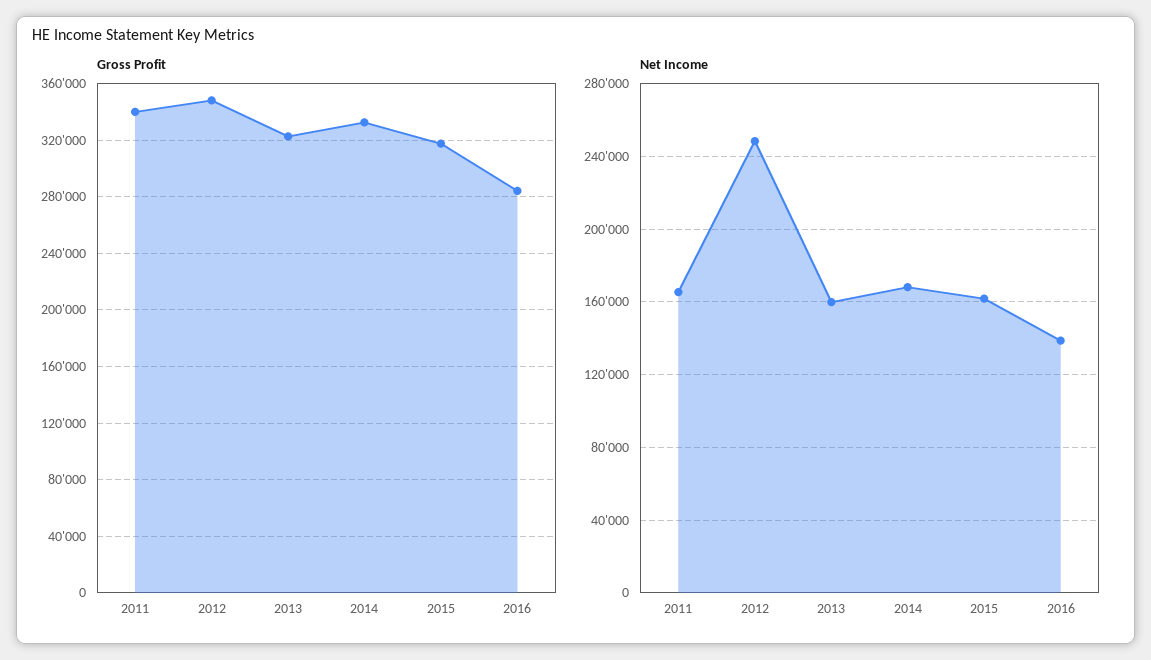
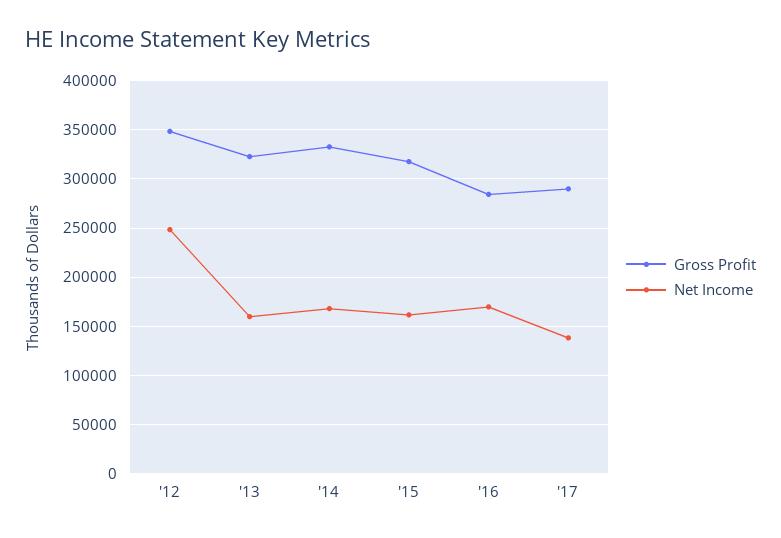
Gross Profit, 2011: 340000 -> none
Net Income, 2011: 165000 -> none
Net Income, 2016: 140000 -> 170000
Gross Profit, '17: none -> 290000
Net Income, '17: none -> 140000

